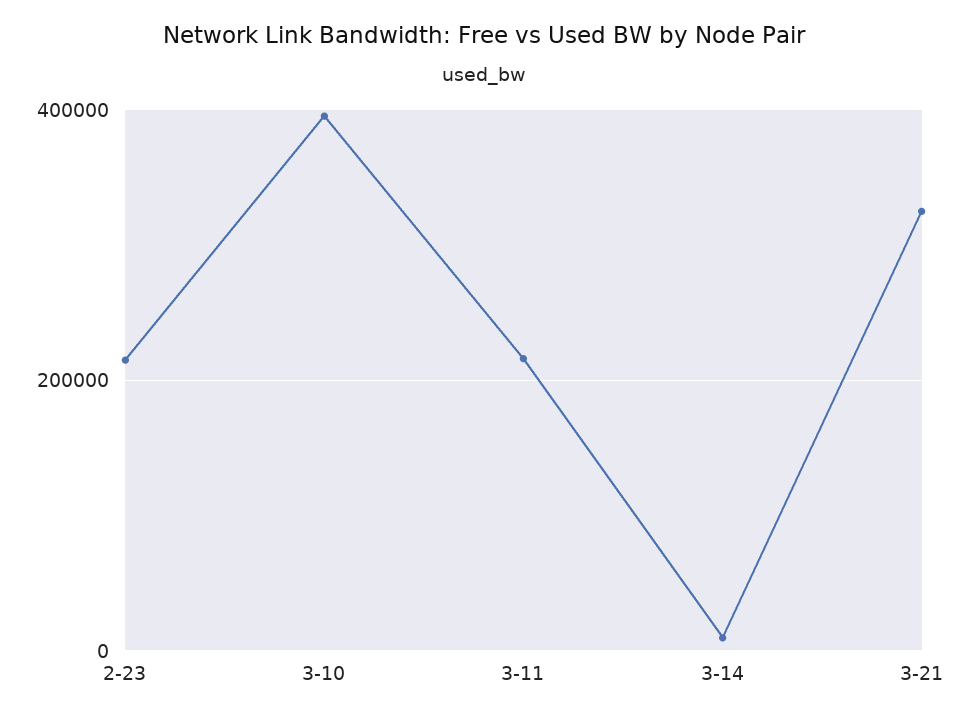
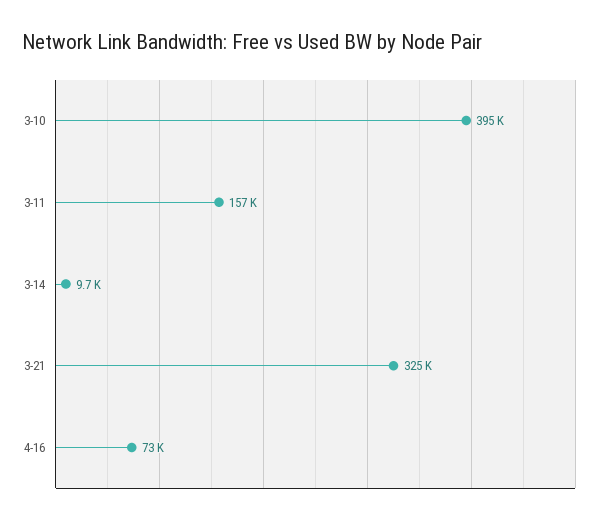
2-23: 220000 -> none
3-11: 220000 -> 157000
4-16: none -> 73000

